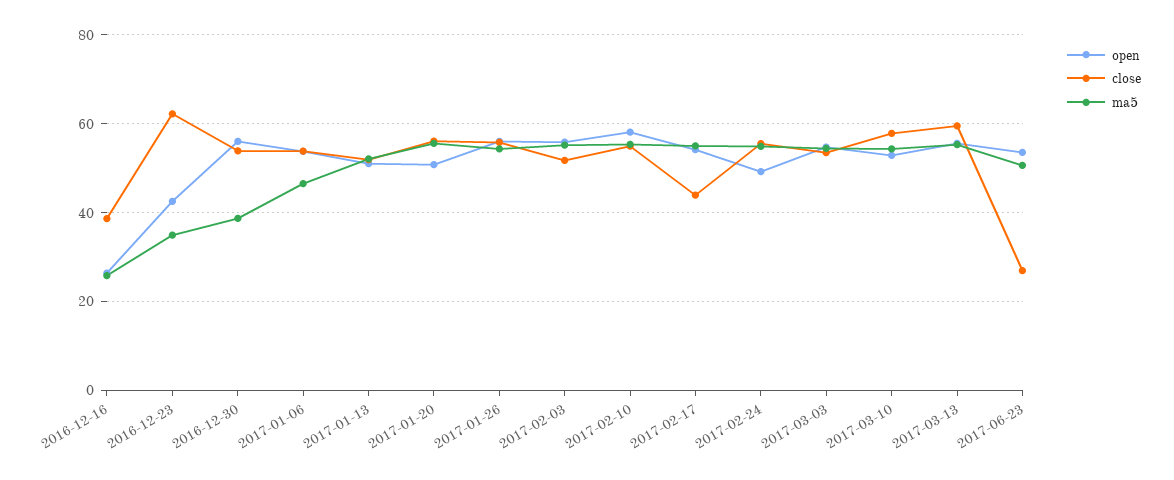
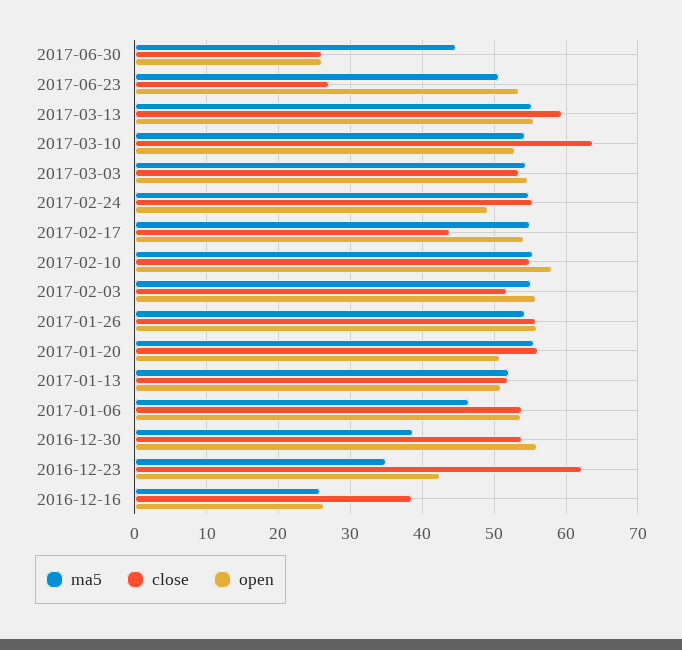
close, 2017-03-10: 58 -> 64
ma5, 2017-06-30: none -> 45
close, 2017-06-30: none -> 26
open, 2017-06-30: none -> 26

